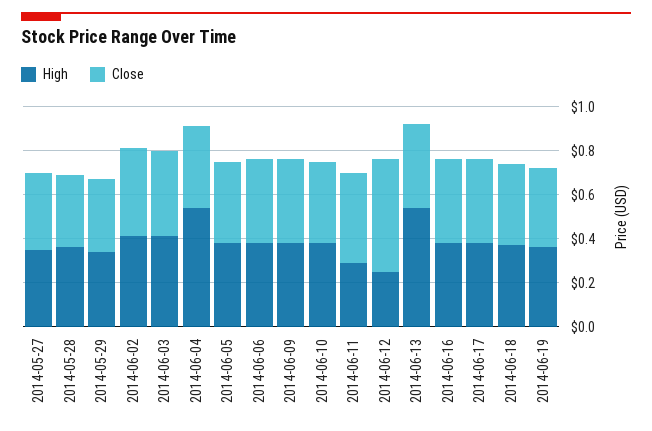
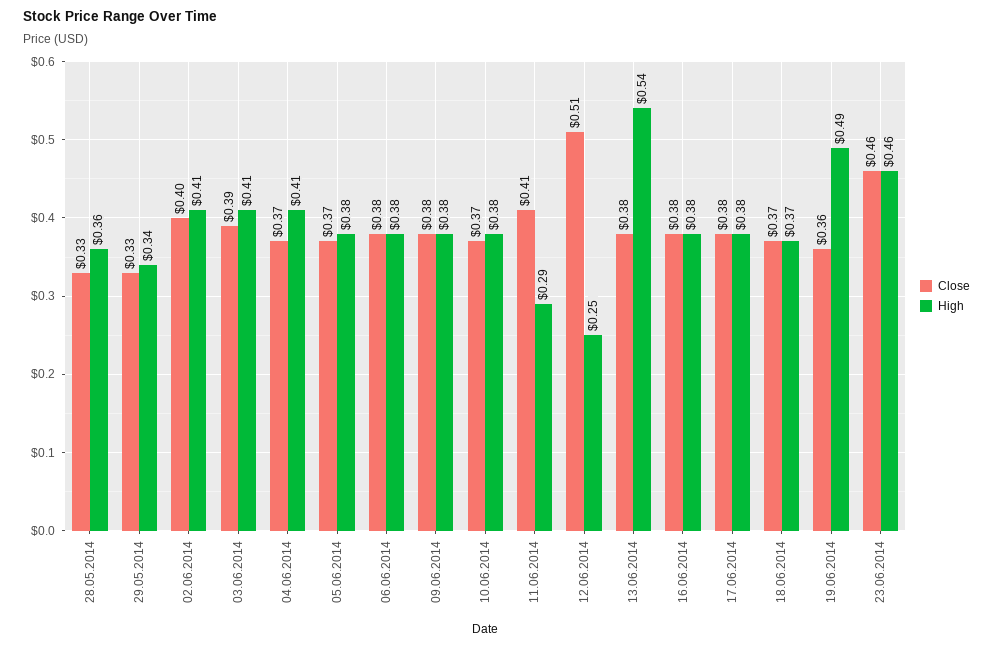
High, 2014-05-27: 0.35 -> none
Close, 2014-05-27: 0.35 -> none
High, 2014-06-04: 0.55 -> 0.41
High, 2014-06-19: 0.35 -> 0.49
Close, 23.06.2014: none -> 0.46
High, 23.06.2014: none -> 0.46

